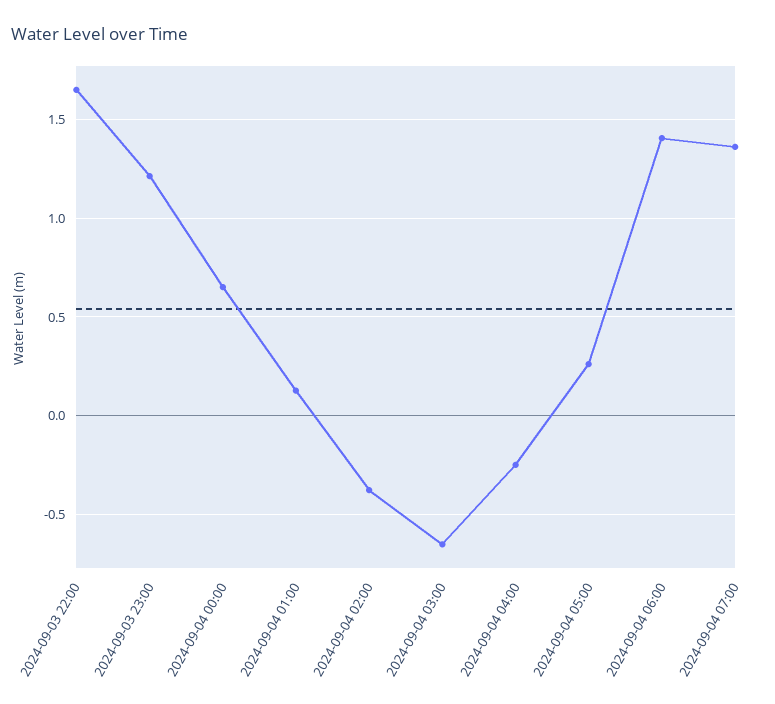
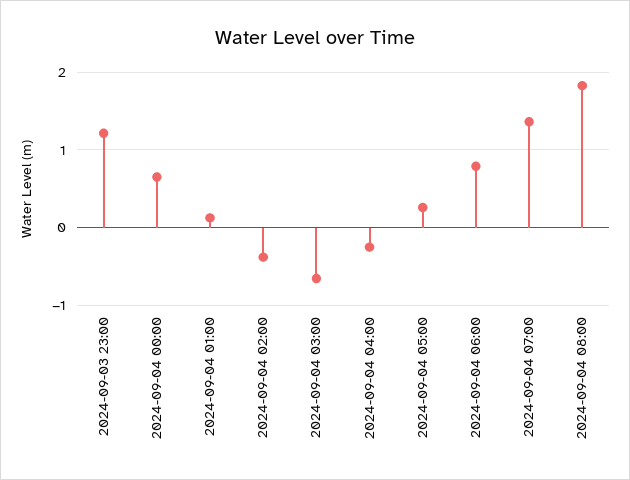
2024-09-03 22:00: 1.65 -> none
2024-09-04 06:00: 1.4 -> 0.8
2024-09-04 08:00: none -> 1.8

